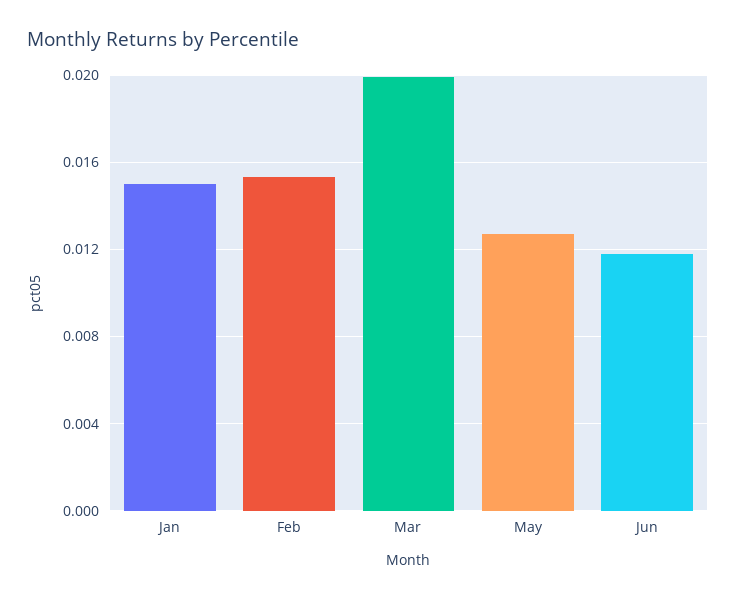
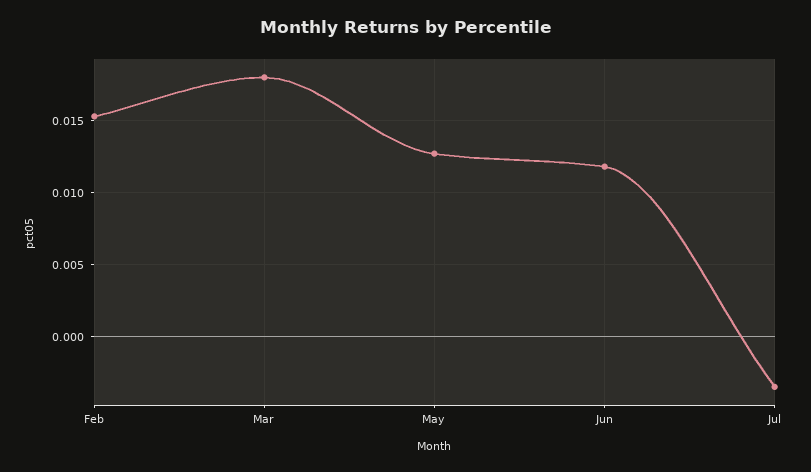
Jan: 0.015 -> none
Mar: 0.02 -> 0.018
Jul: none -> -0.0035

